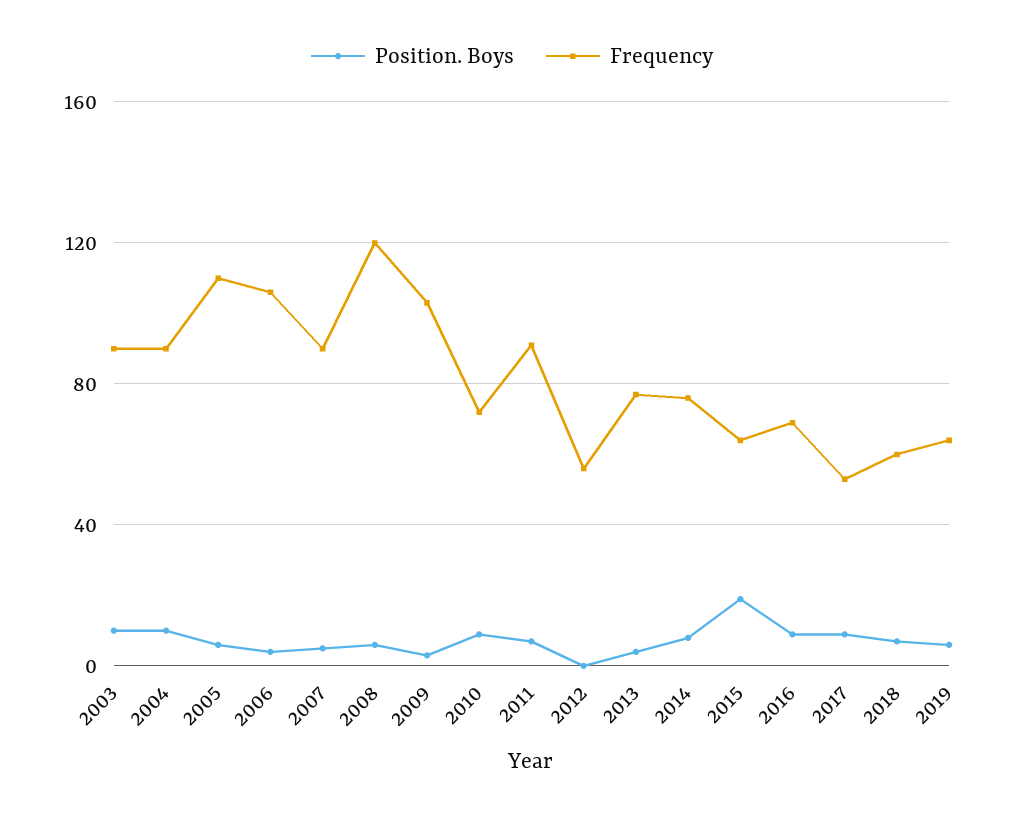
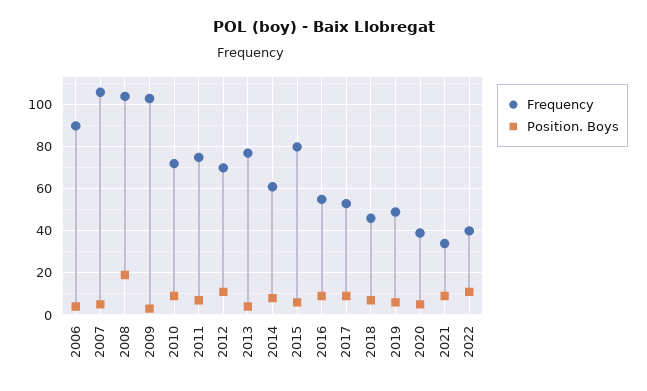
Position. Boys, 2003: 10 -> none
Frequency, 2003: 90 -> none
Position. Boys, 2004: 10 -> none
Frequency, 2004: 90 -> none
Position. Boys, 2005: 5 -> none
Frequency, 2005: 110 -> none
Frequency, 2006: 105 -> 90
Frequency, 2007: 90 -> 105
Position. Boys, 2008: 5 -> 20
Frequency, 2008: 120 -> 105
Frequency, 2011: 90 -> 75
Position. Boys, 2012: 0 -> 10
Frequency, 2012: 55 -> 70
Frequency, 2014: 75 -> 60
Position. Boys, 2015: 20 -> 5
Frequency, 2015: 65 -> 80
Frequency, 2016: 70 -> 55
Frequency, 2018: 60 -> 45
Frequency, 2019: 65 -> 50
Frequency, 2020: none -> 40
Position. Boys, 2020: none -> 5
Frequency, 2021: none -> 35
Position. Boys, 2021: none -> 10
Frequency, 2022: none -> 40
Position. Boys, 2022: none -> 10

